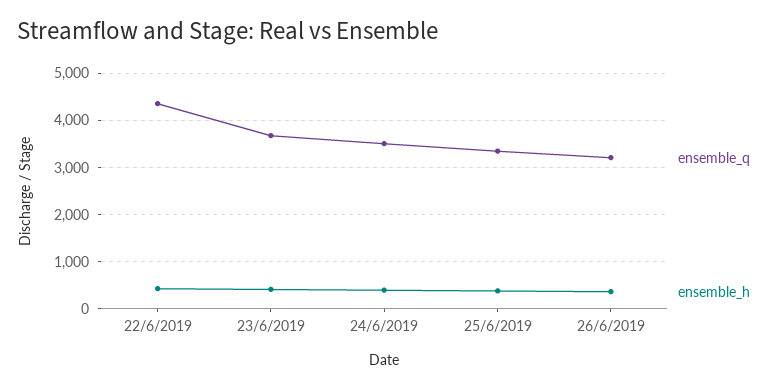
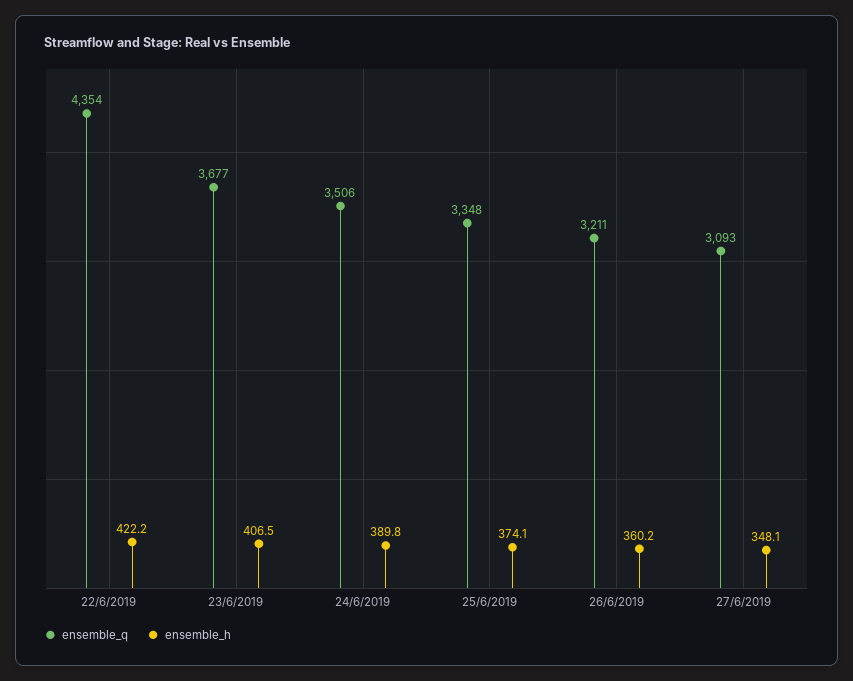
ensemble_q, 27/6/2019: none -> 3093
ensemble_h, 27/6/2019: none -> 348.1

